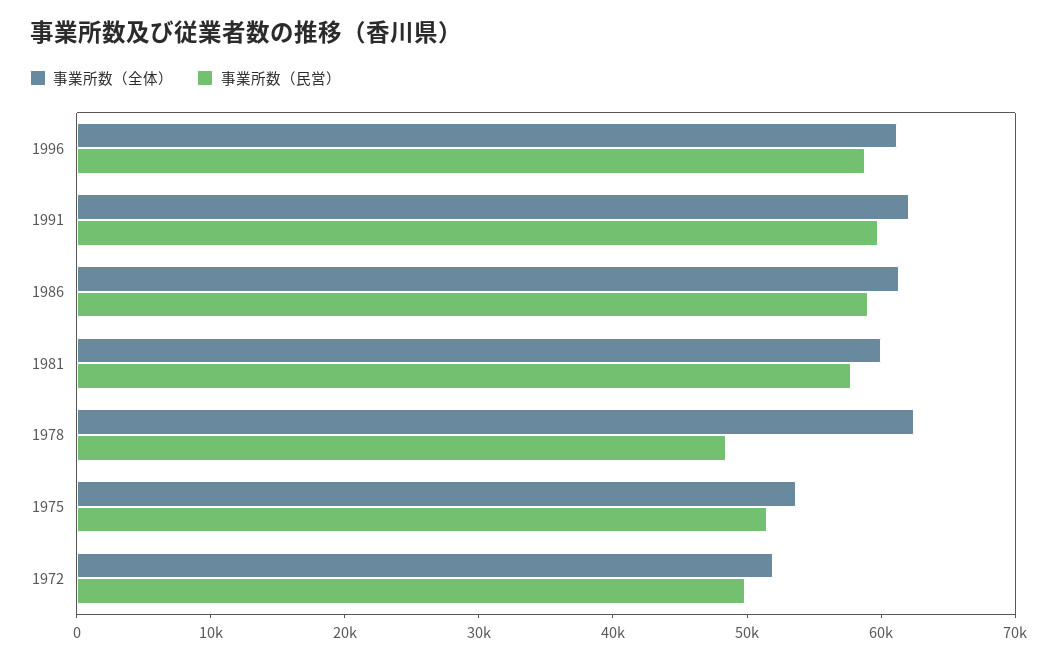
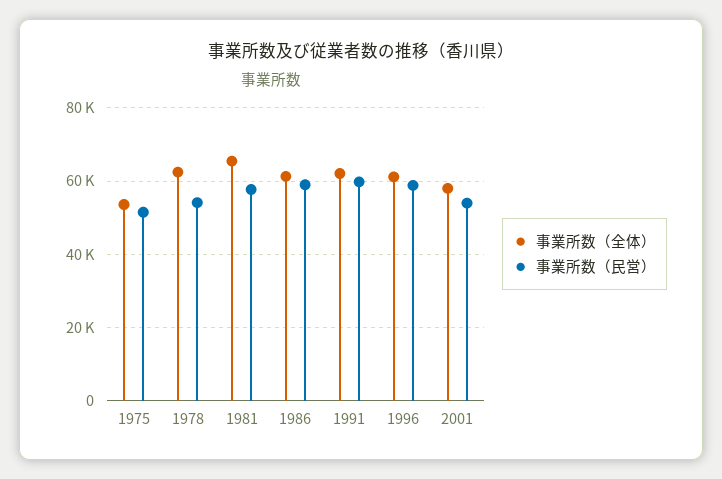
事業所数（全体）, 1981: 60000 -> 66000
事業所数（民営）, 1978: 48000 -> 54000
事業所数（全体）, 1972: 52000 -> none
事業所数（民営）, 1972: 50000 -> none
事業所数（全体）, 2001: none -> 58000
事業所数（民営）, 2001: none -> 54000

